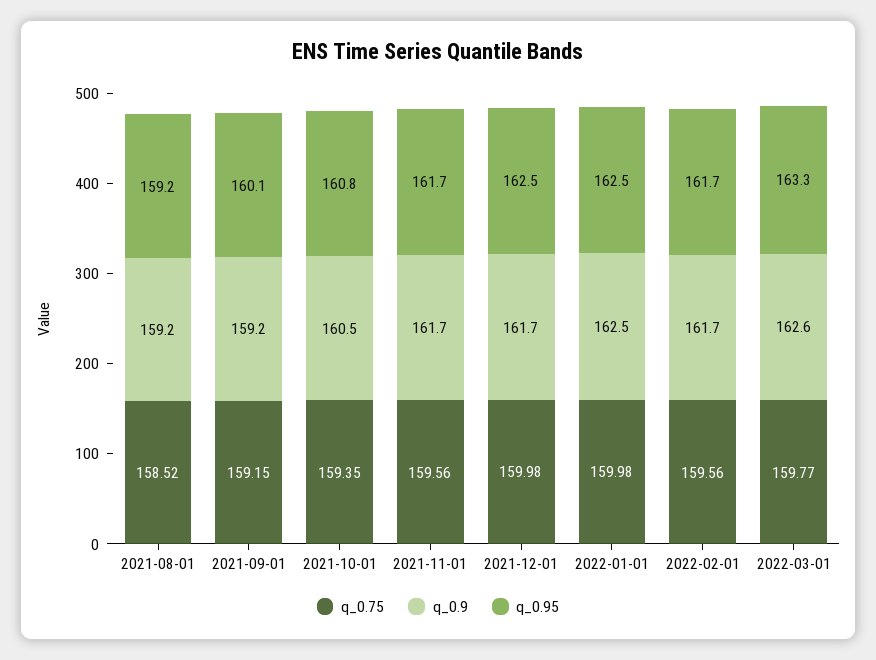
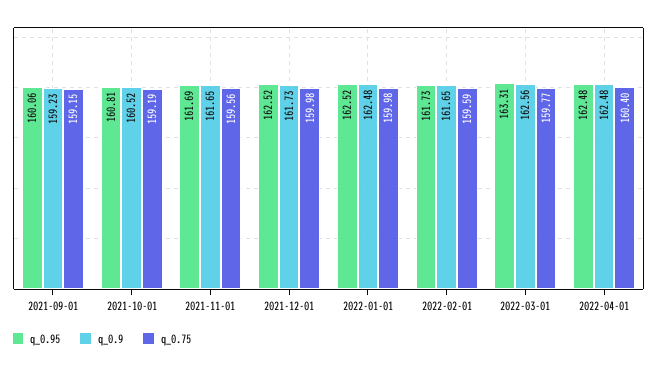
q_0.75, 2021-08-01: 158.52 -> none
q_0.9, 2021-08-01: 159.2 -> none
q_0.95, 2021-08-01: 159.2 -> none
q_0.75, 2021-10-01: 159.35 -> 159.19
q_0.75, 2022-02-01: 159.56 -> 159.59
q_0.95, 2022-04-01: none -> 162.48
q_0.9, 2022-04-01: none -> 162.48
q_0.75, 2022-04-01: none -> 160.4

